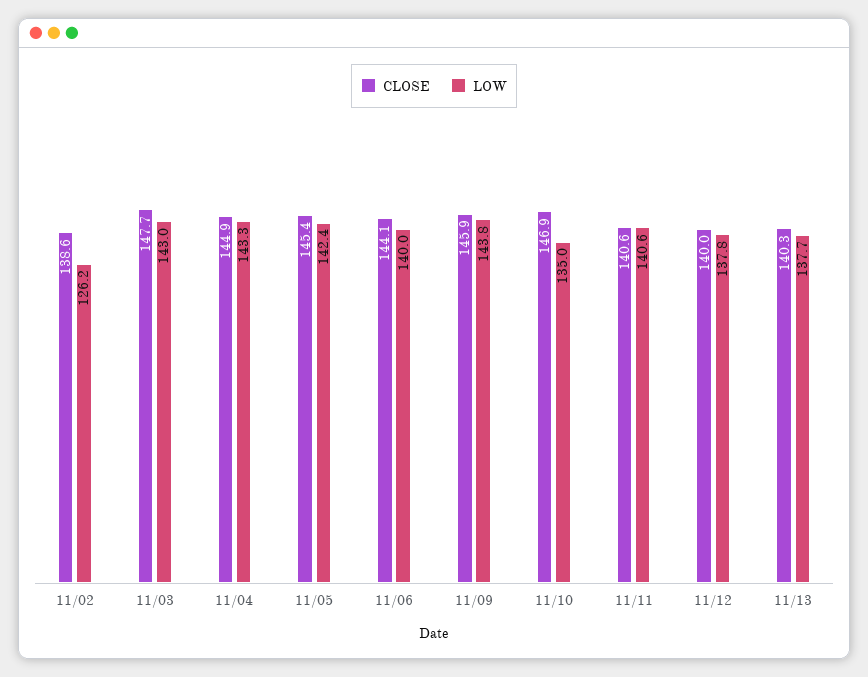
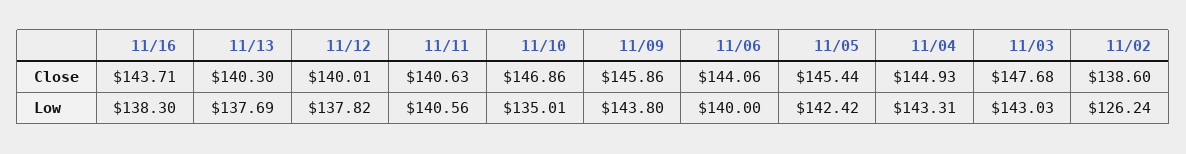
CLOSE, 11/16: none -> 143.71
LOW, 11/16: none -> 138.3

